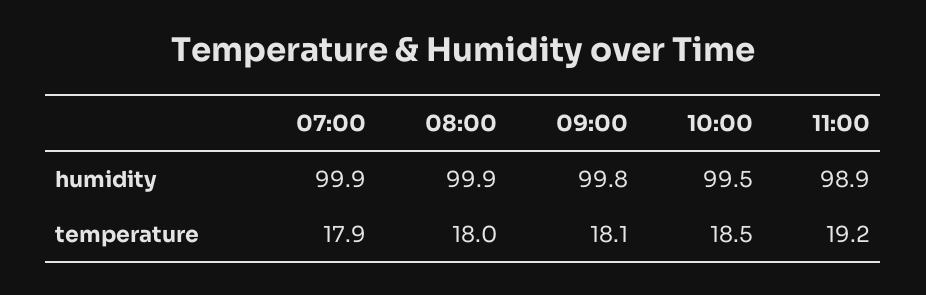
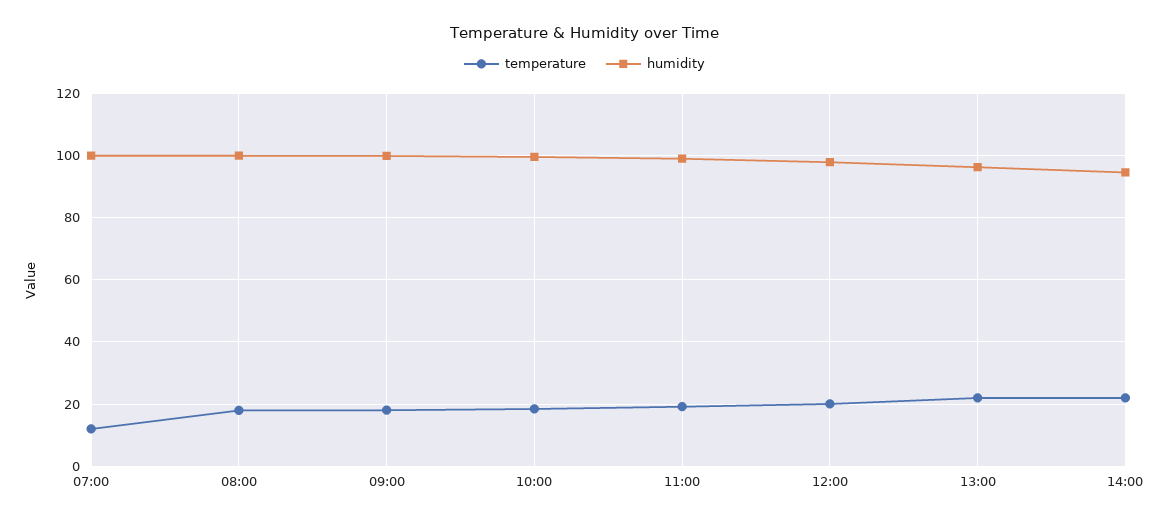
temperature, 07:00: 17.9 -> 12
temperature, 12:00: none -> 20
humidity, 12:00: none -> 98
temperature, 13:00: none -> 22
humidity, 13:00: none -> 96
temperature, 14:00: none -> 22
humidity, 14:00: none -> 94

